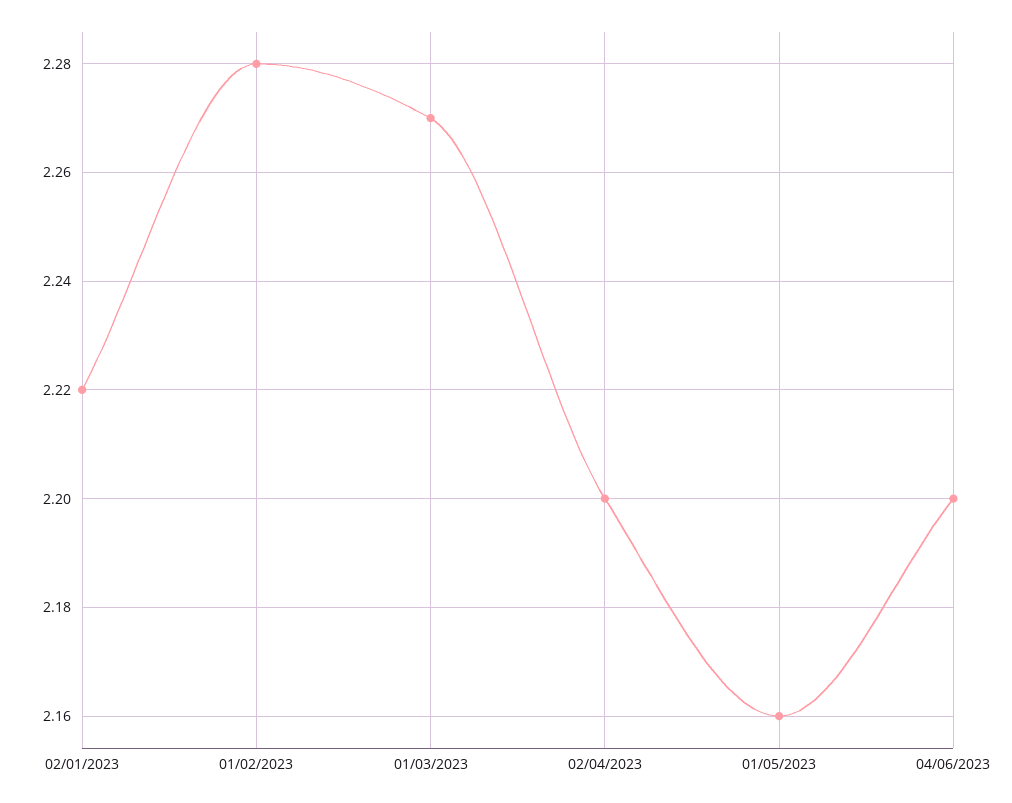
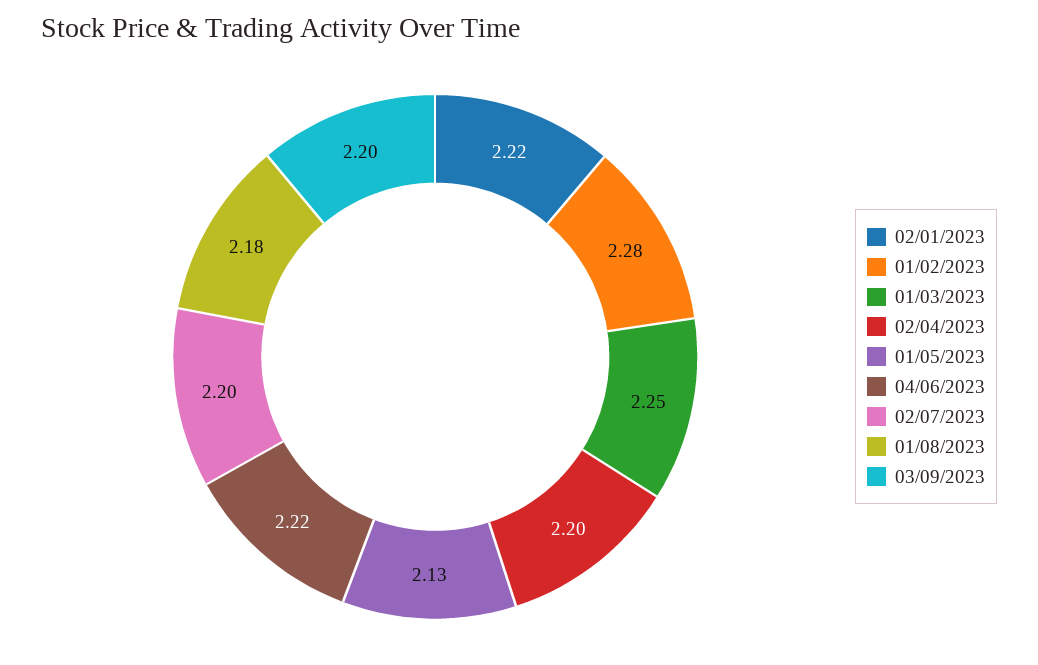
01/03/2023: 2.27 -> 2.25
01/05/2023: 2.16 -> 2.13
04/06/2023: 2.2 -> 2.22
02/07/2023: none -> 2.2
01/08/2023: none -> 2.18
03/09/2023: none -> 2.2

